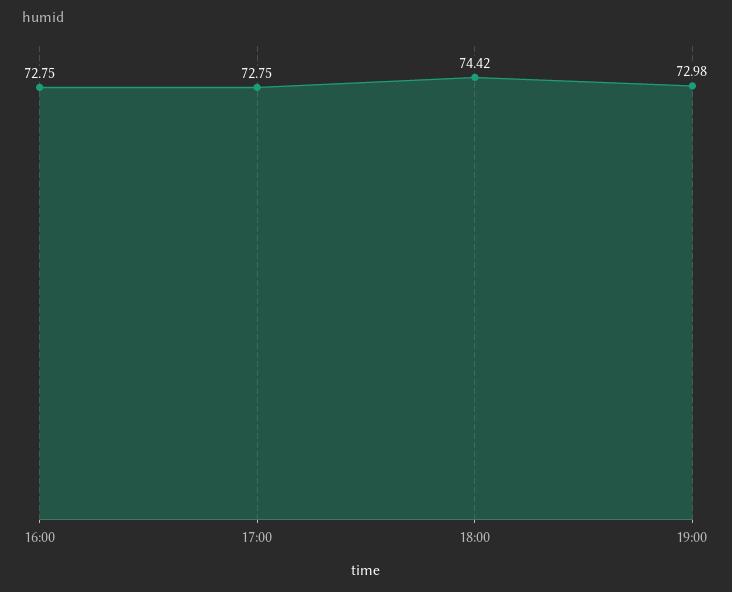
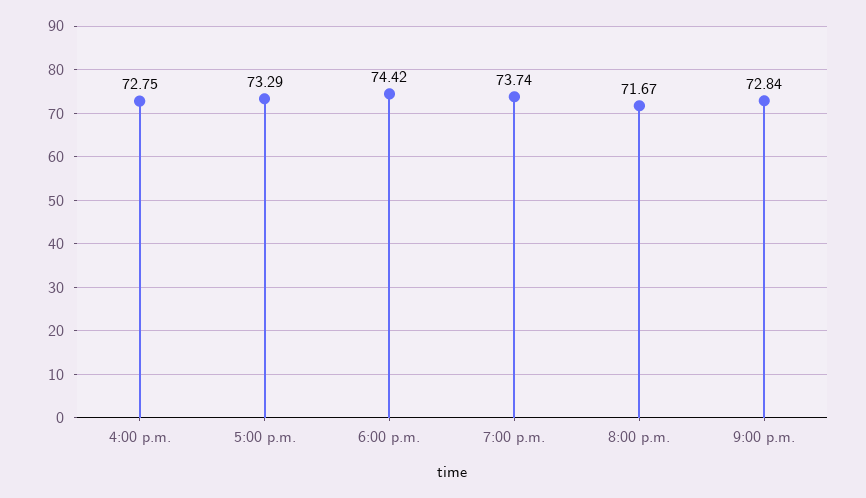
17:00: 72.75 -> 73.29
19:00: 72.98 -> 73.74
8:00 p.m.: none -> 71.67
9:00 p.m.: none -> 72.84

